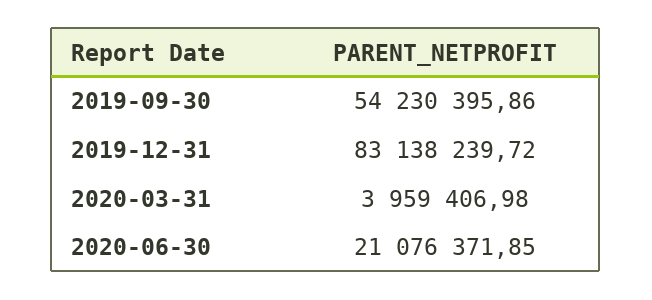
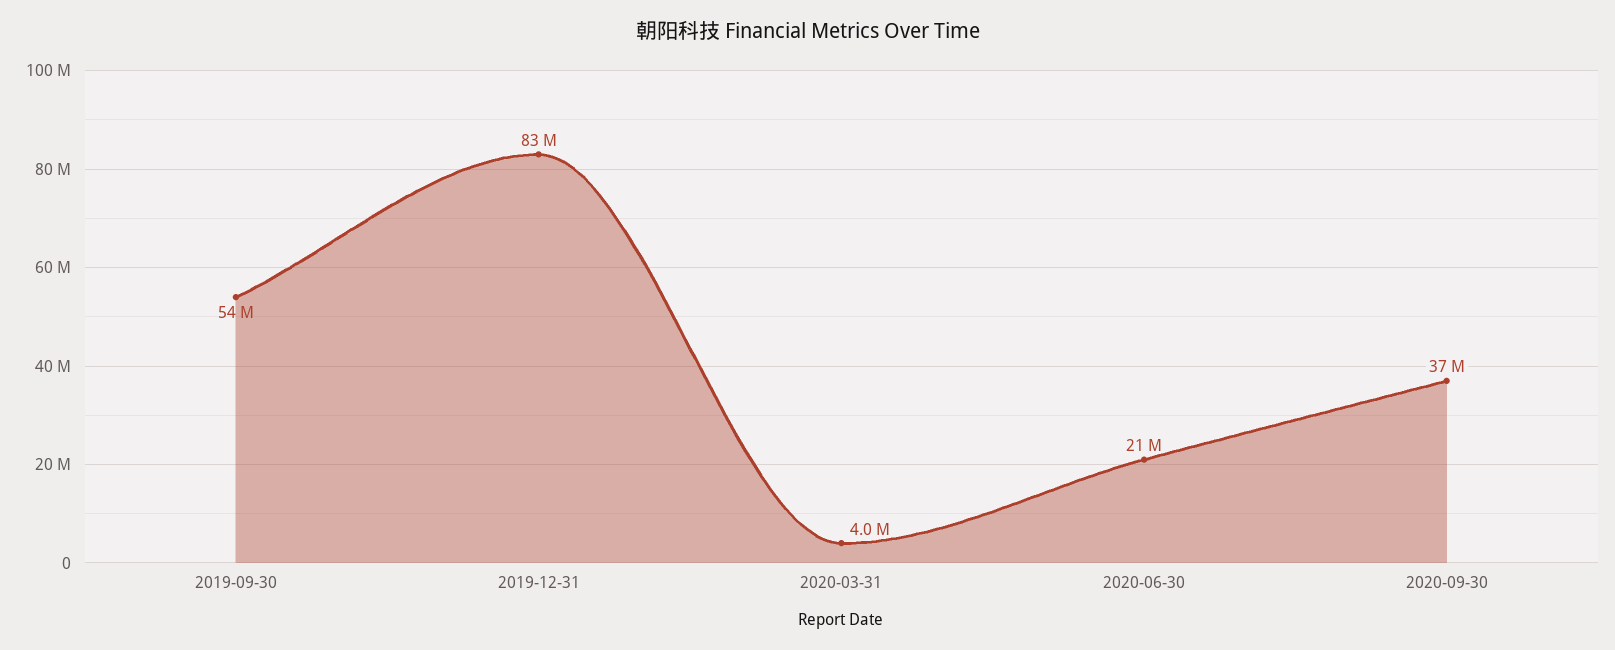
2020-09-30: none -> 37000000

